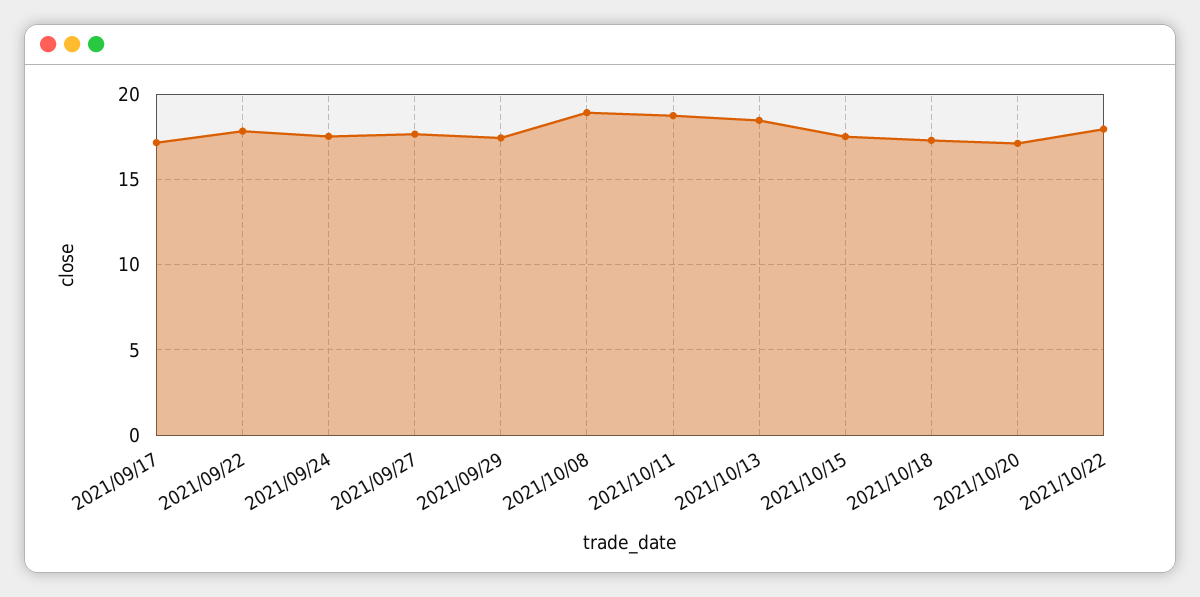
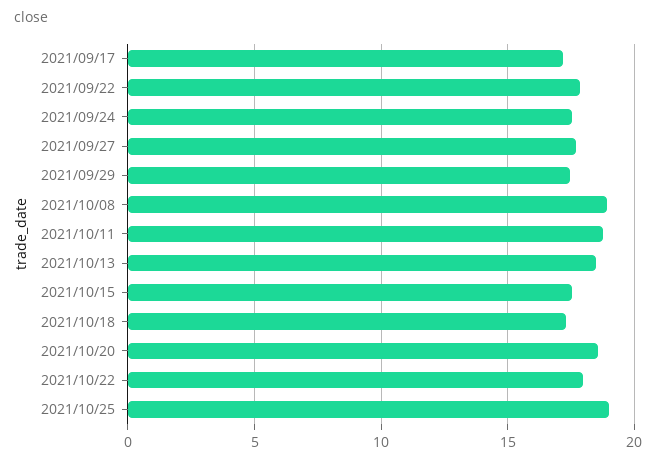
2021/10/20: 17 -> 18.5
2021/10/25: none -> 19

